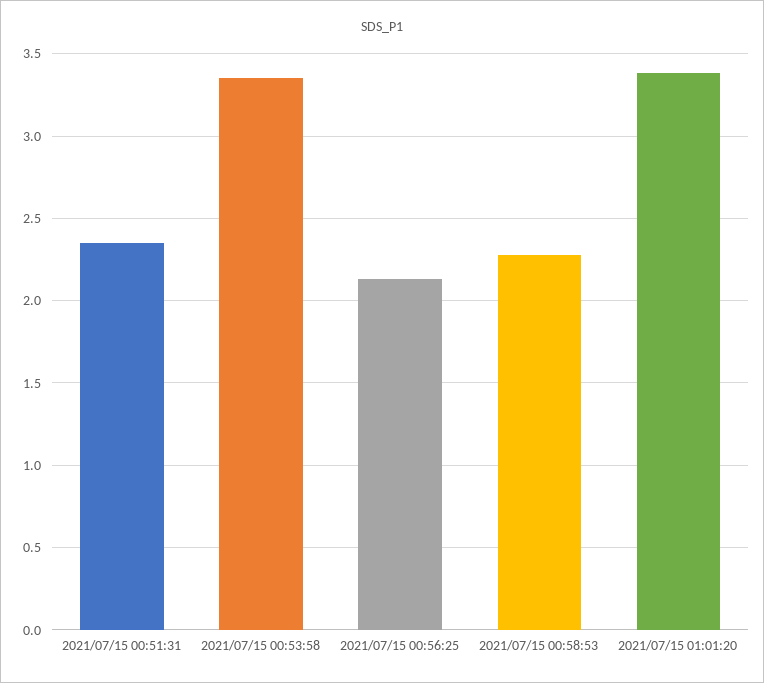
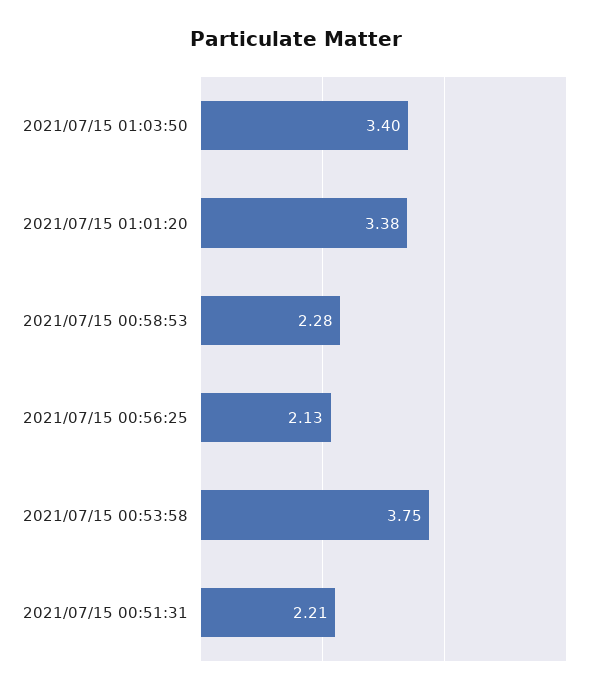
2021/07/15 00:51:31: 2.35 -> 2.21
2021/07/15 00:53:58: 3.35 -> 3.75
2021/07/15 01:03:50: none -> 3.4

